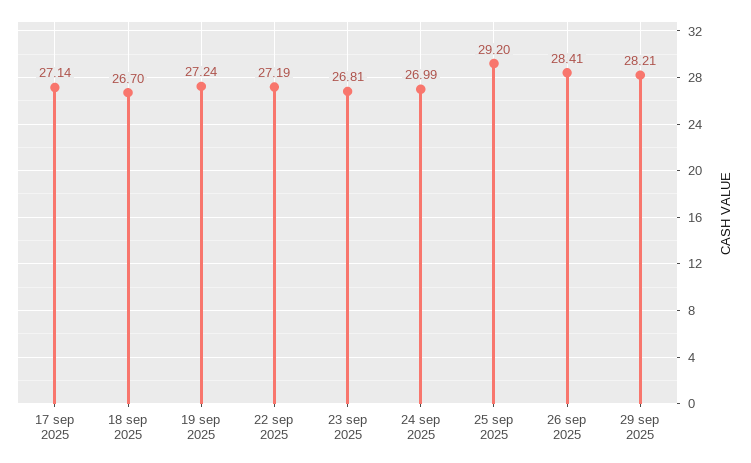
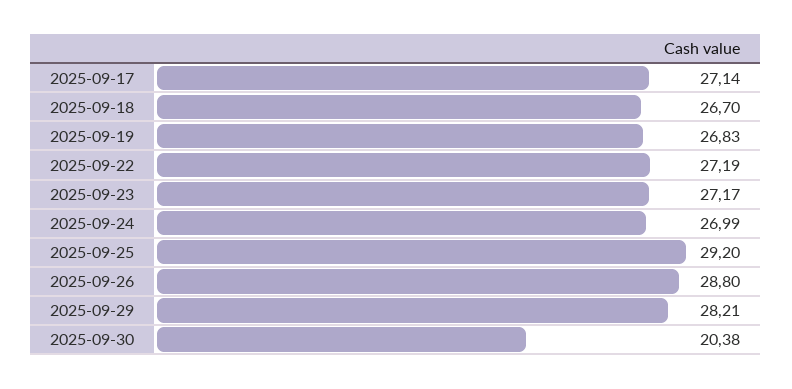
19 sep 2025: 27.24 -> 26.83
23 sep 2025: 26.81 -> 27.17
26 sep 2025: 28.41 -> 28.8
2025-09-30: none -> 20.38

